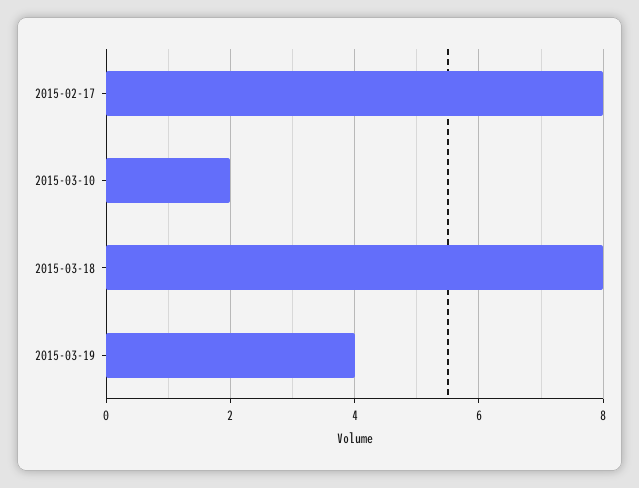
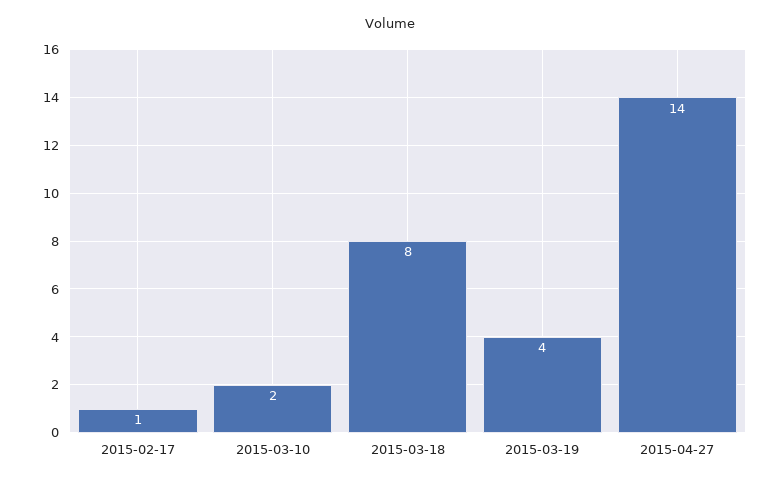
2015-02-17: 8 -> 1
2015-04-27: none -> 14

